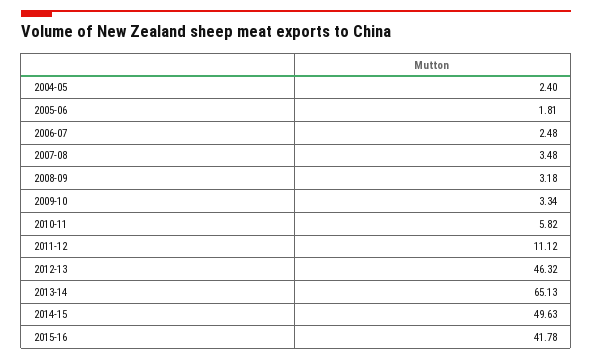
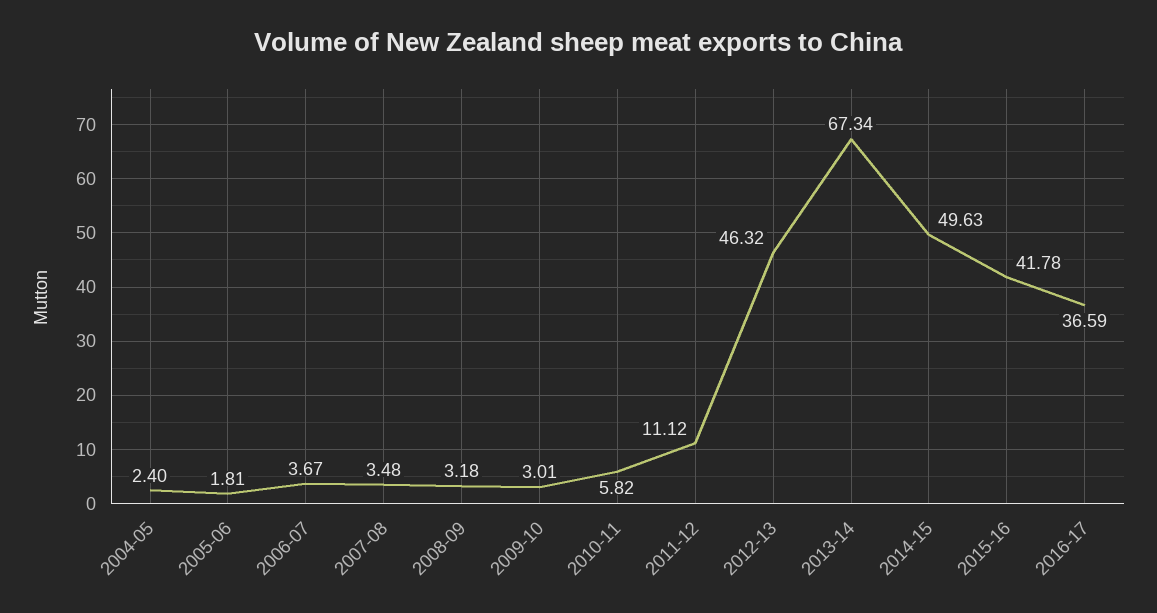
2006-07: 2.48 -> 3.67
2009-10: 3.34 -> 3.01
2013-14: 65.13 -> 67.34
2016-17: none -> 36.59

